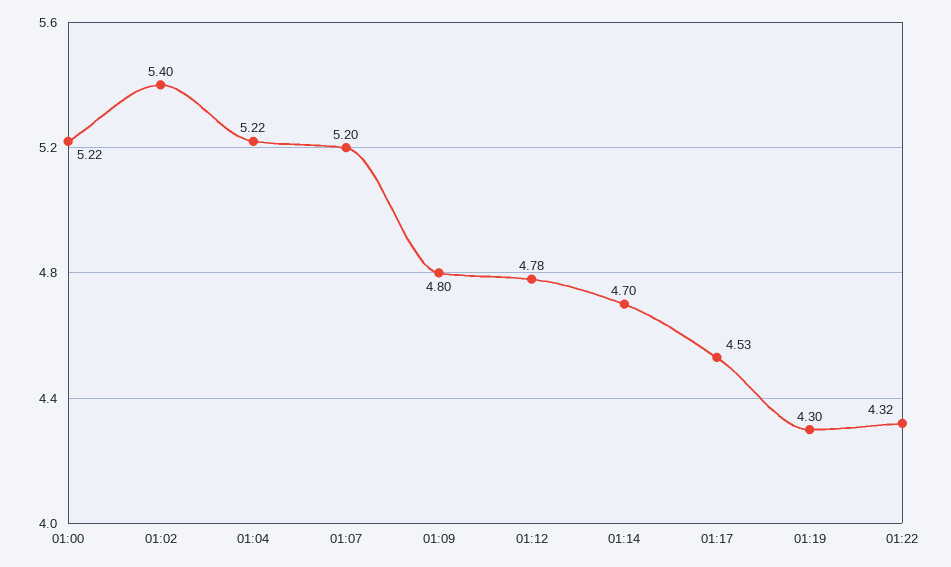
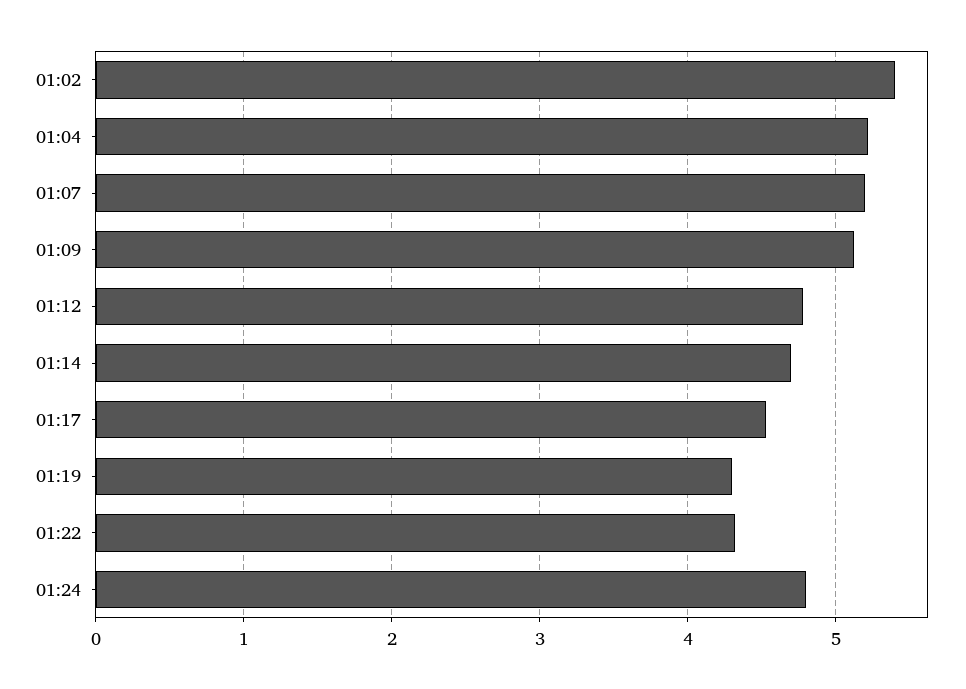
01:00: 5.22 -> none
01:09: 4.8 -> 5.1
01:24: none -> 4.8

